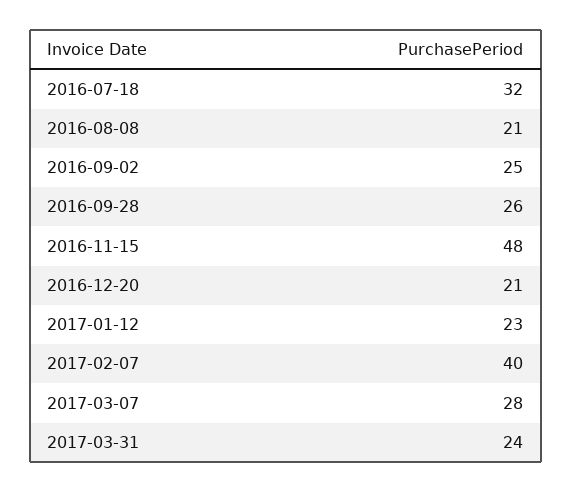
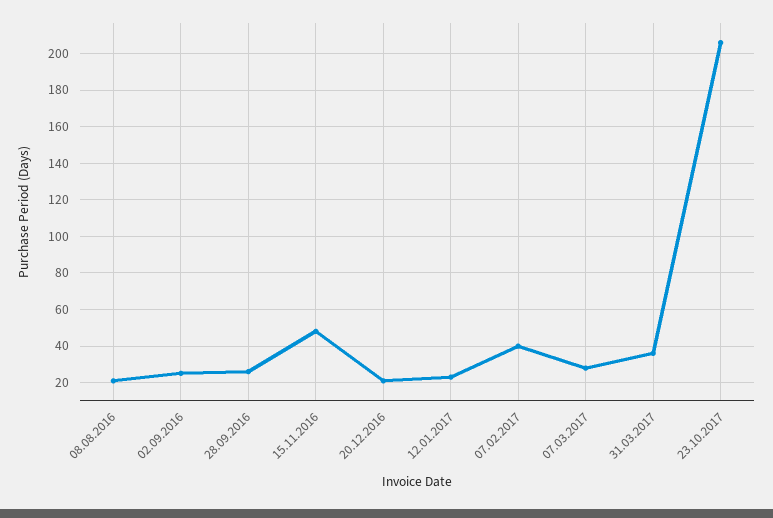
2016-07-18: 32 -> none
2017-03-31: 24 -> 35
23.10.2017: none -> 205

